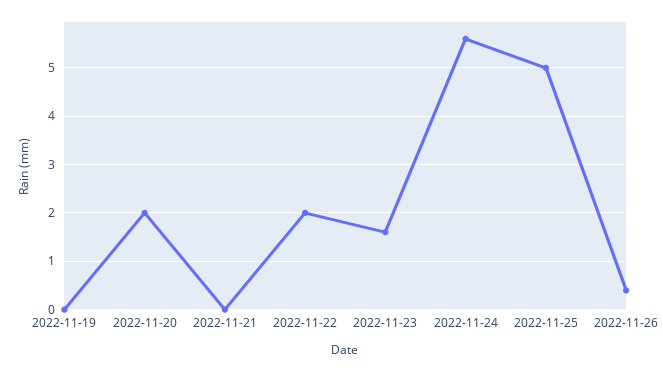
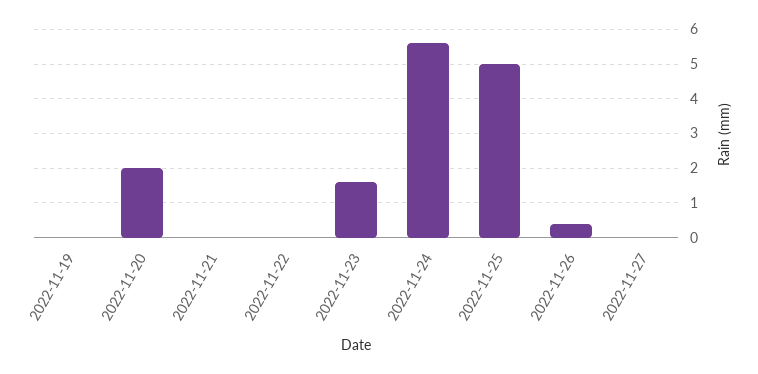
2022-11-22: 2 -> 0
2022-11-27: none -> 0

